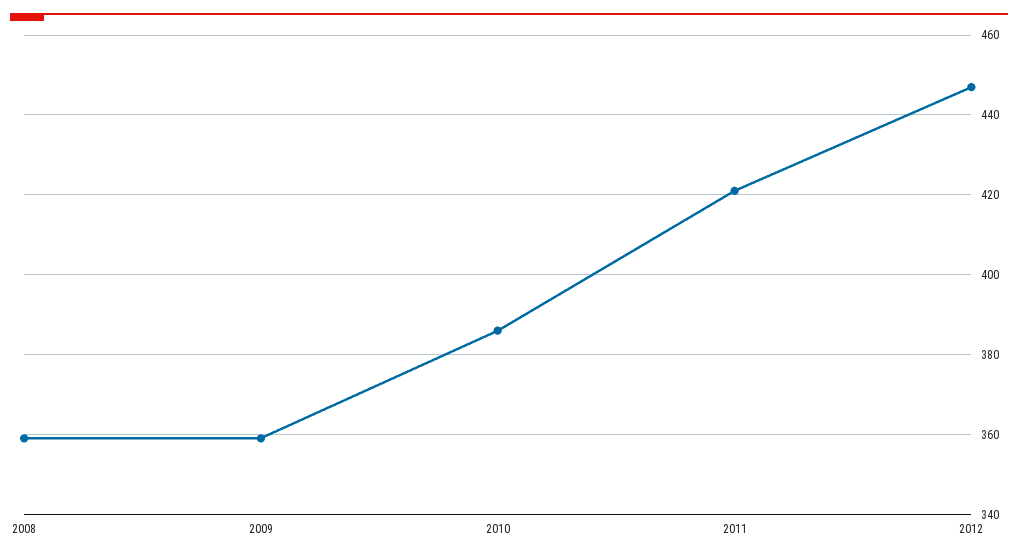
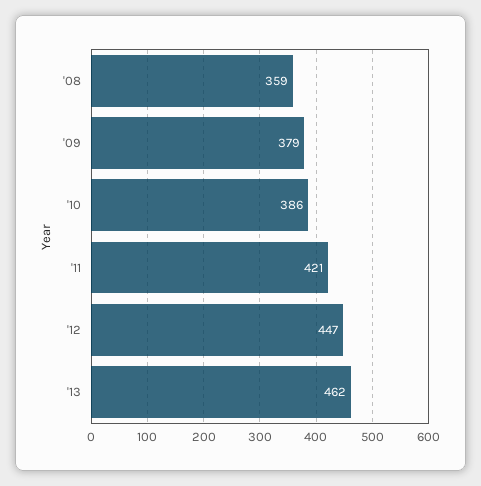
2009: 360 -> 379
'13: none -> 462

